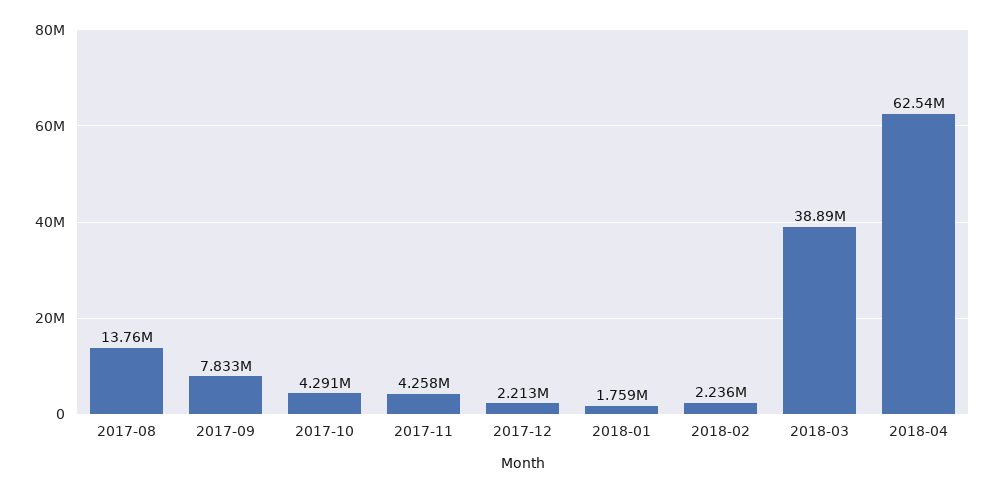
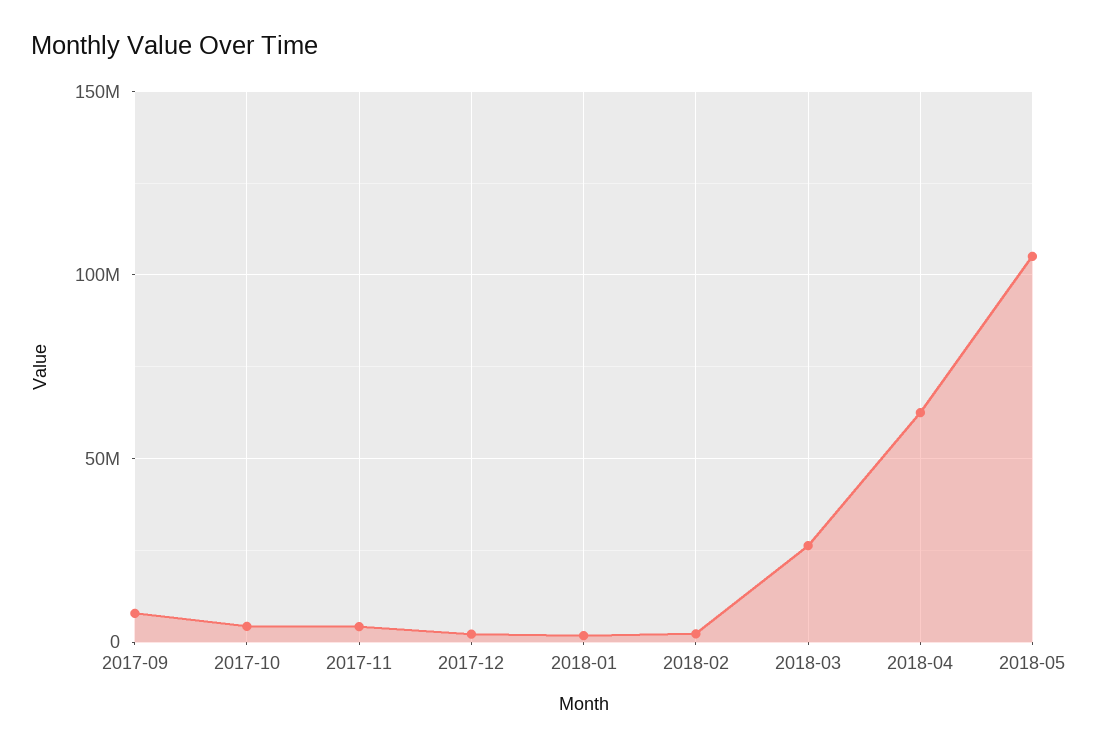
2017-08: 13760000 -> none
2018-03: 38890000 -> 25000000
2018-05: none -> 105000000

